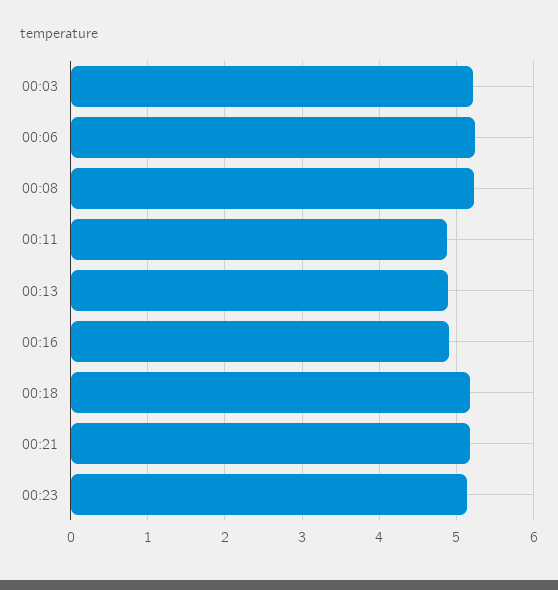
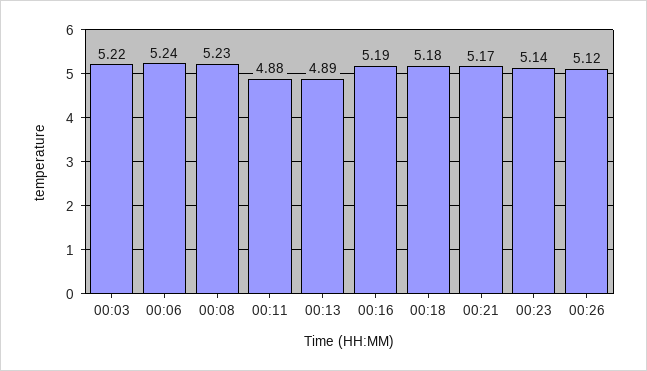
00:16: 4.9 -> 5.19
00:26: none -> 5.12

